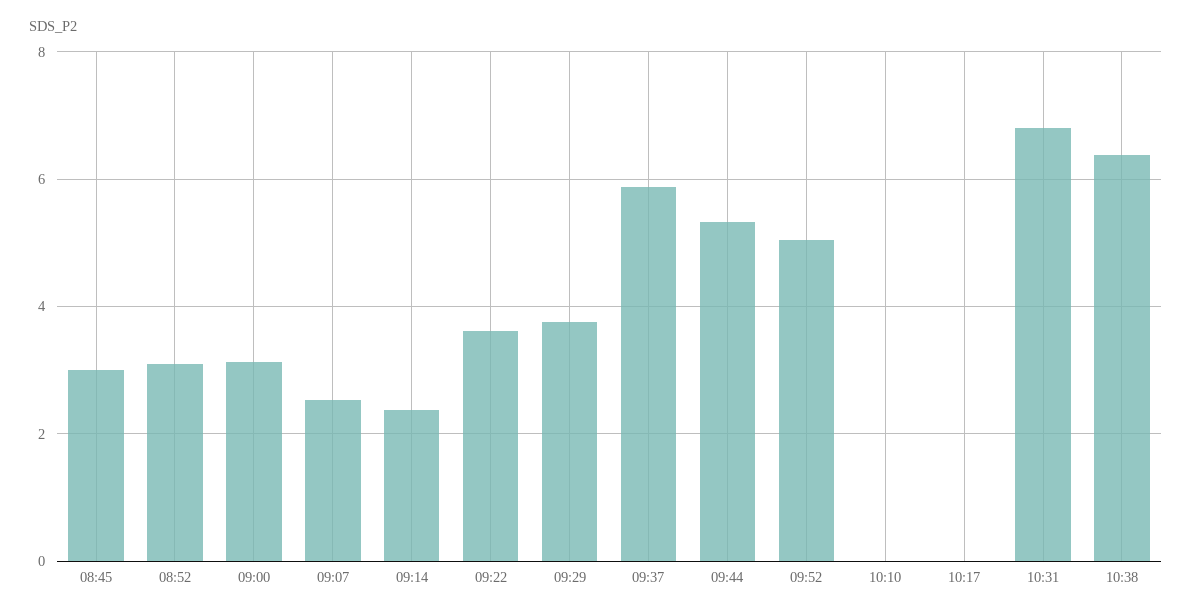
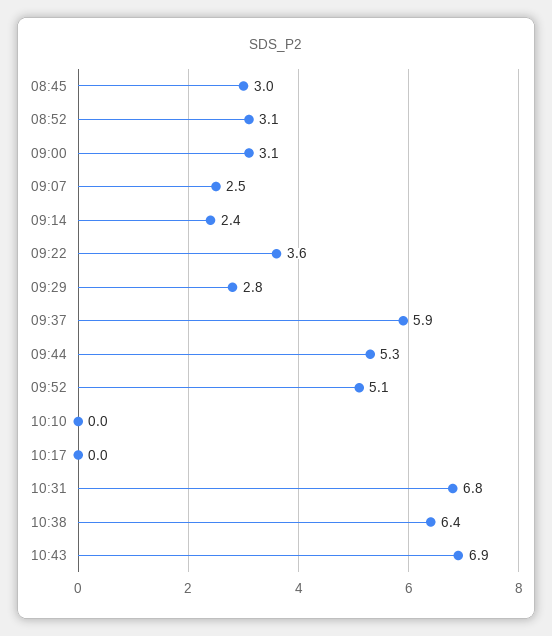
09:29: 3.8 -> 2.8
10:43: none -> 6.9

